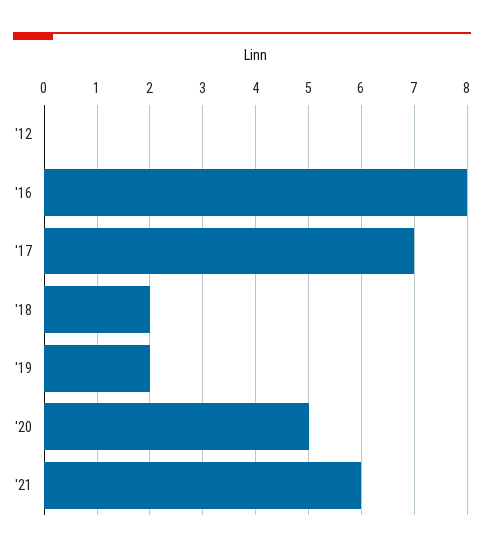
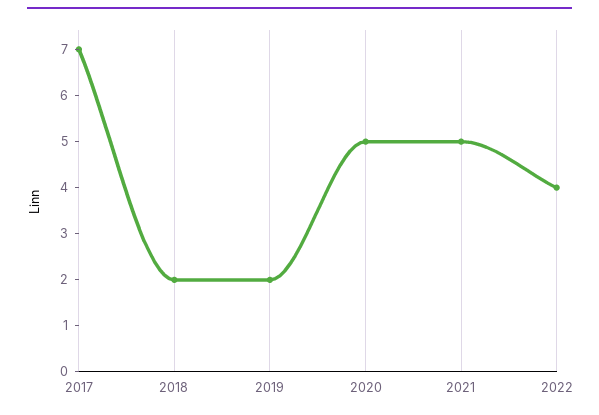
'12: 0 -> none
'16: 8 -> none
'21: 6 -> 5
2022: none -> 4

